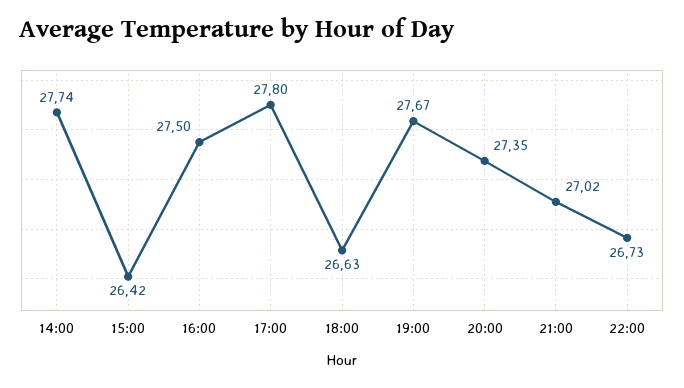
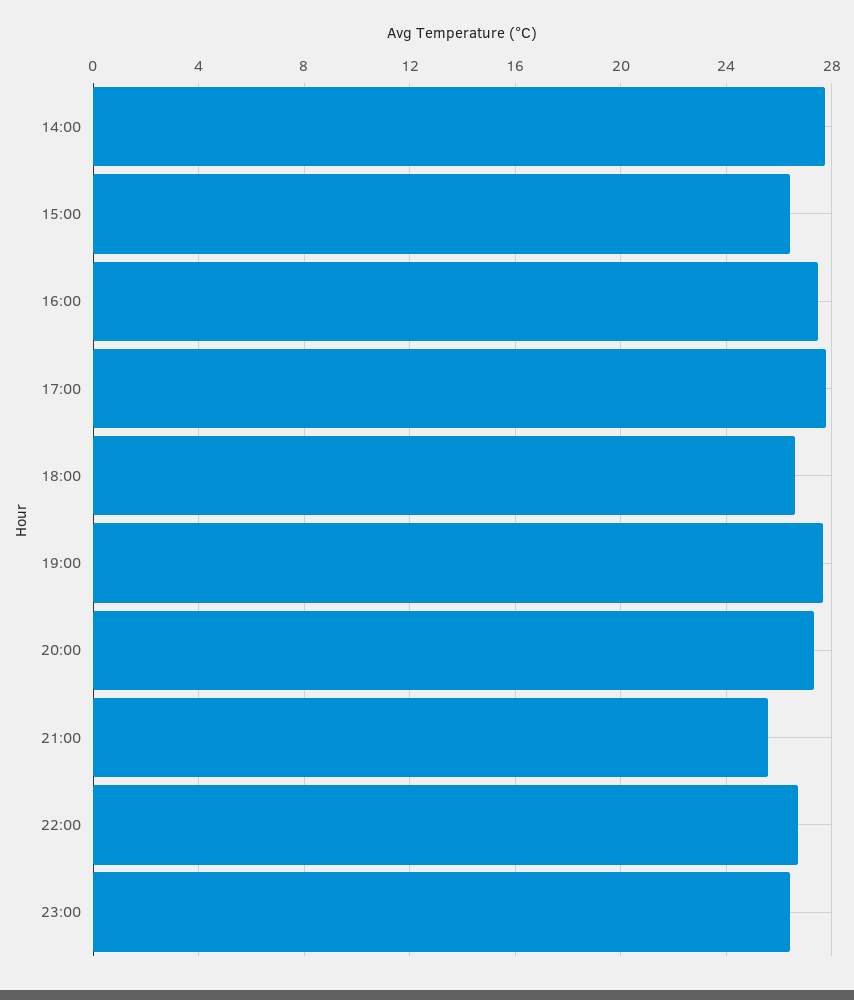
21:00: 27.02 -> 25.5
23:00: none -> 26.5

